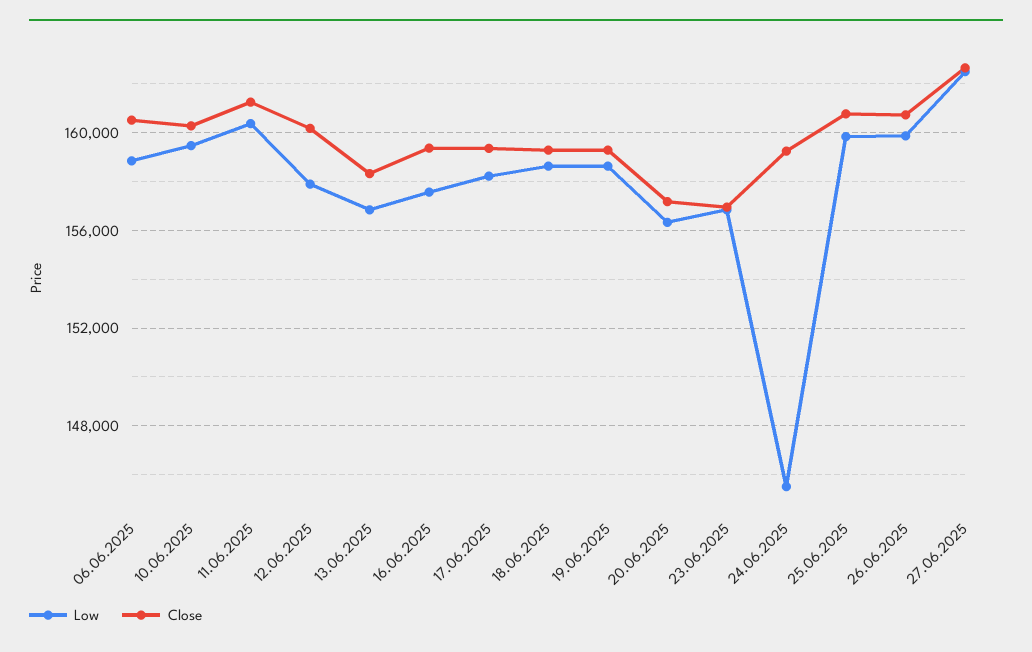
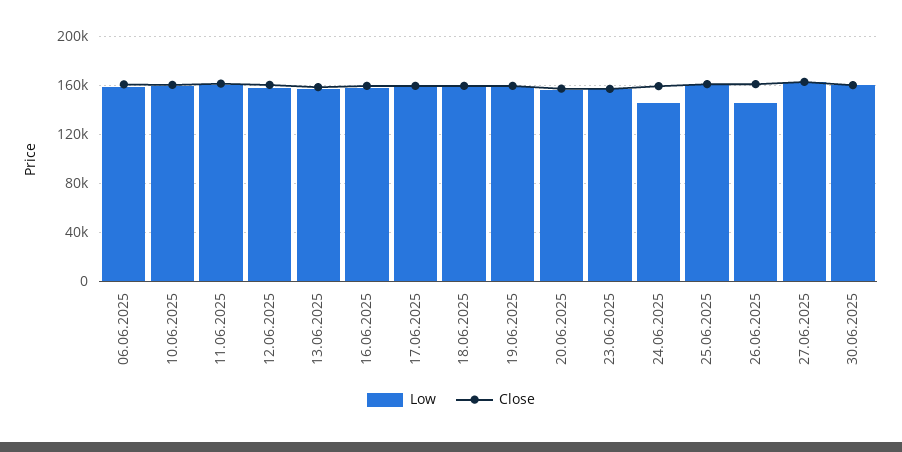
Low, 26.06.2025: 160000 -> 145000
Low, 30.06.2025: none -> 160000
Close, 30.06.2025: none -> 160000

